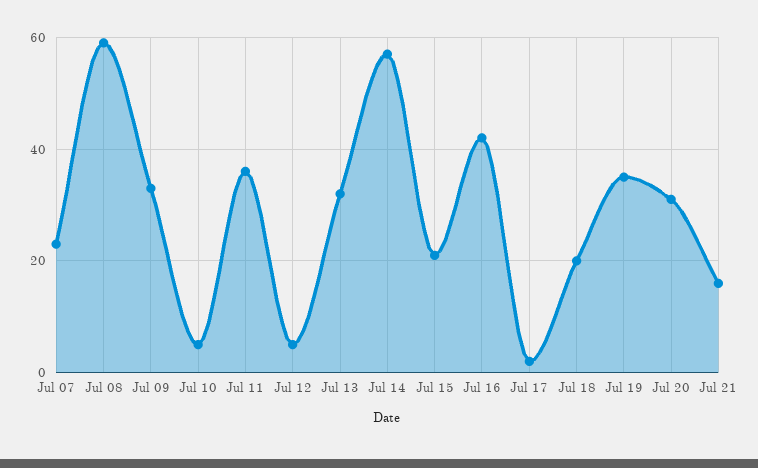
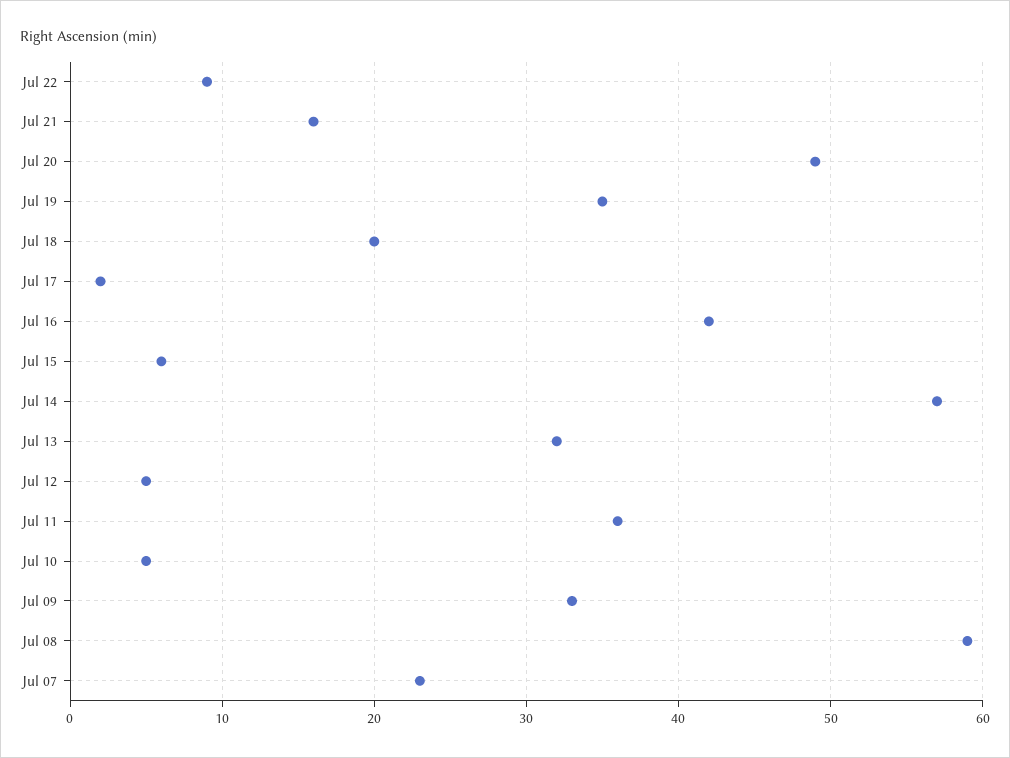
Jul 15: 20 -> 6
Jul 20: 30 -> 49
Jul 22: none -> 9

